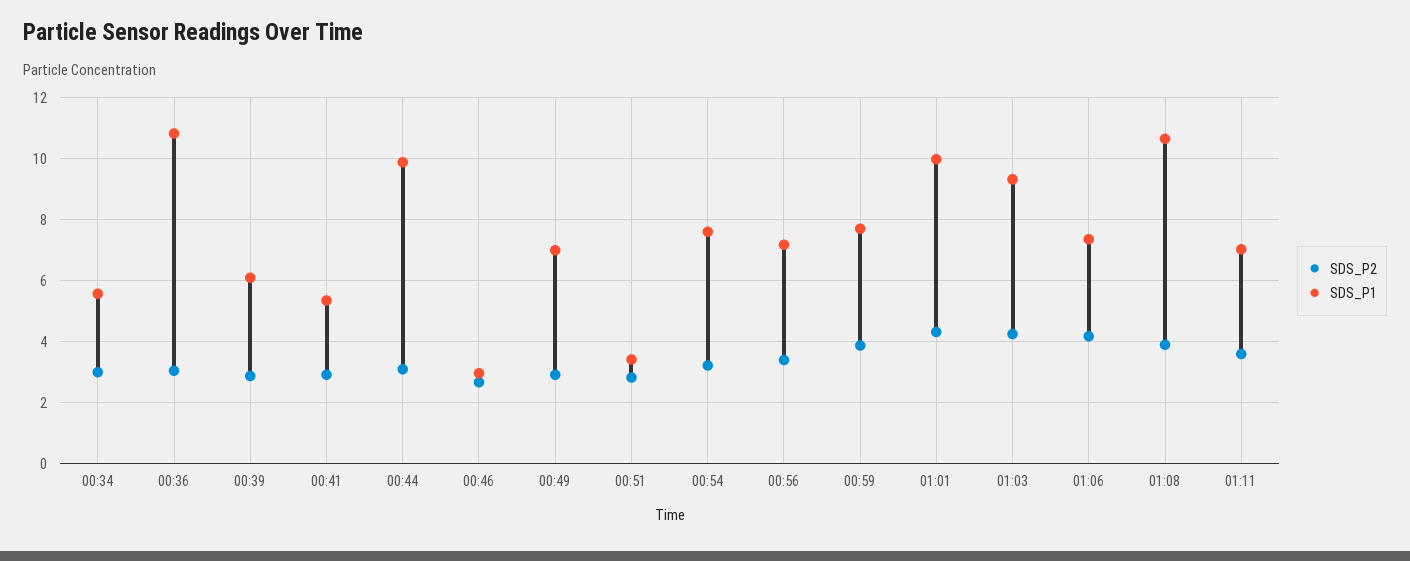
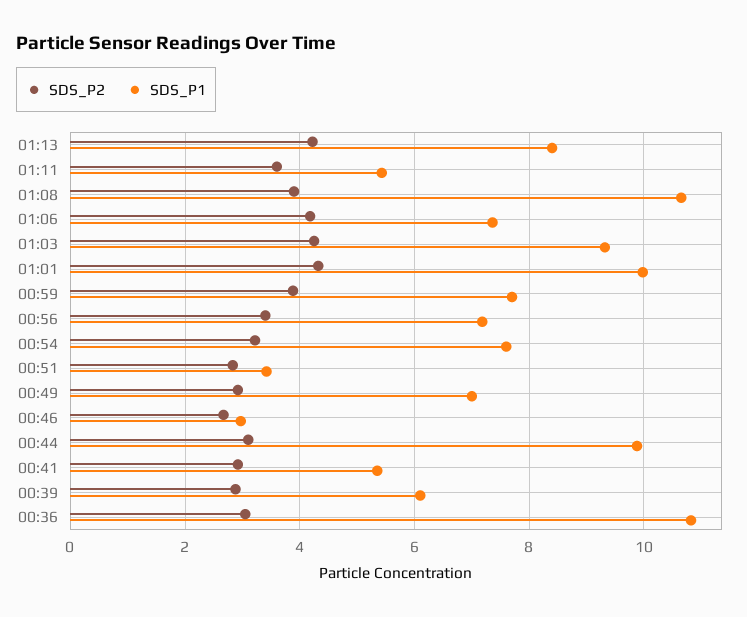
SDS_P2, 00:34: 3 -> none
SDS_P1, 00:34: 5.6 -> none
SDS_P1, 01:11: 7 -> 5.4
SDS_P2, 01:13: none -> 4.2
SDS_P1, 01:13: none -> 8.4

